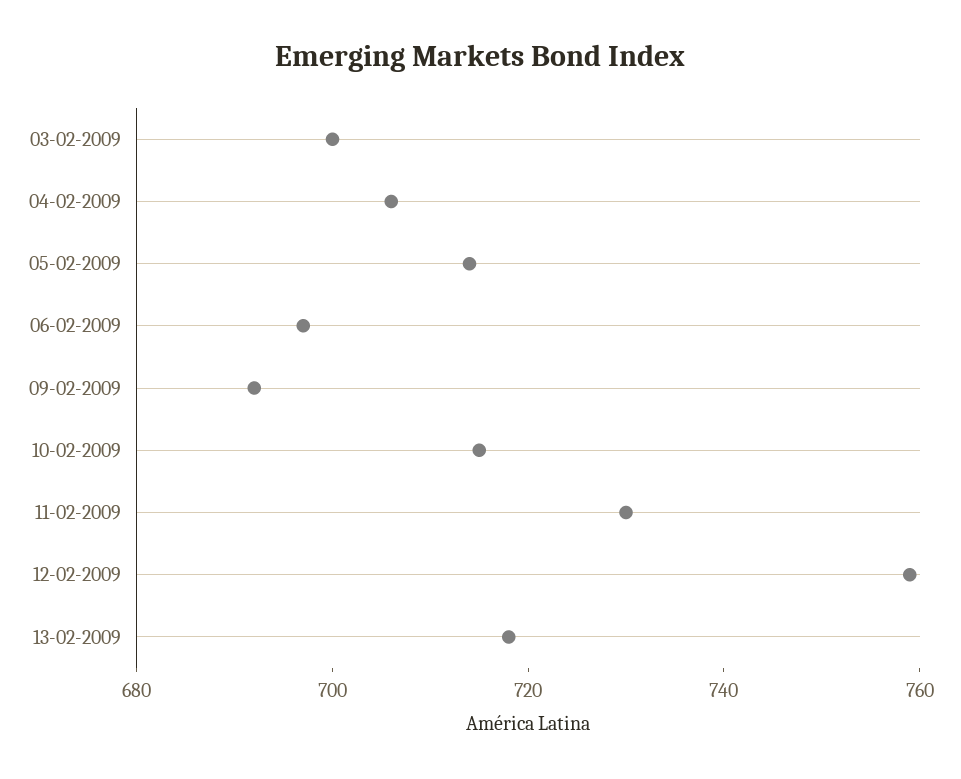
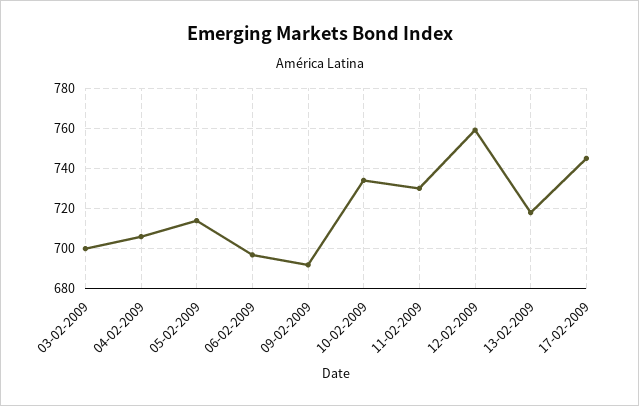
10-02-2009: 715 -> 735
17-02-2009: none -> 745

